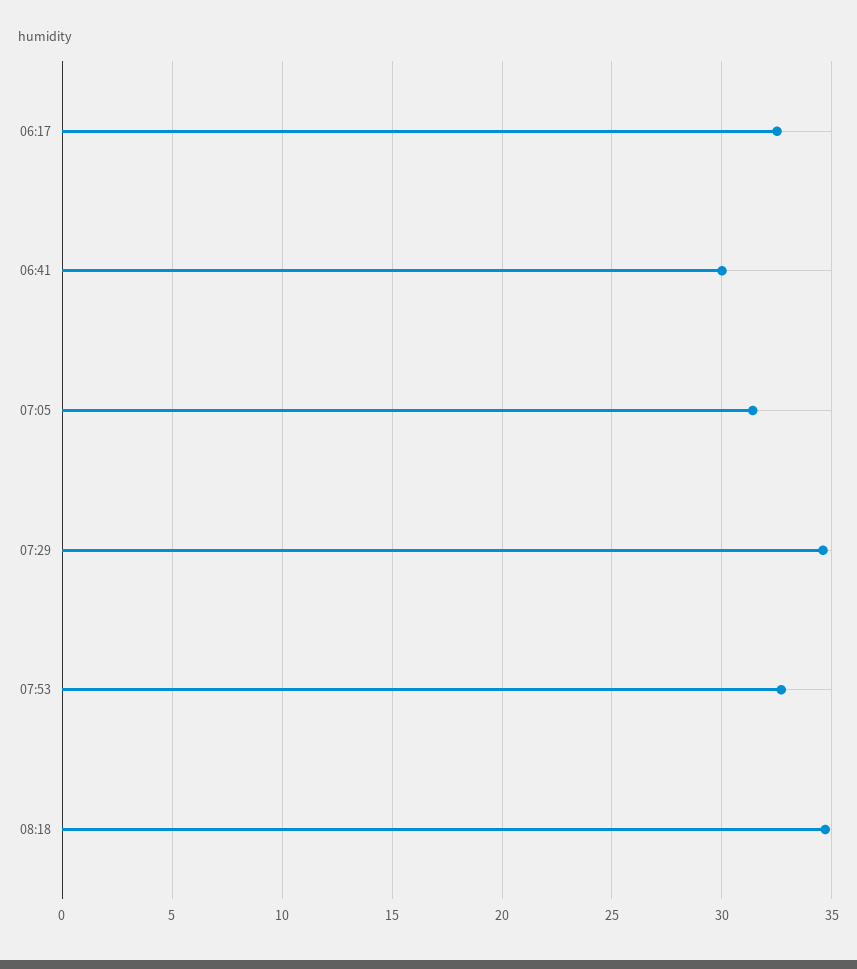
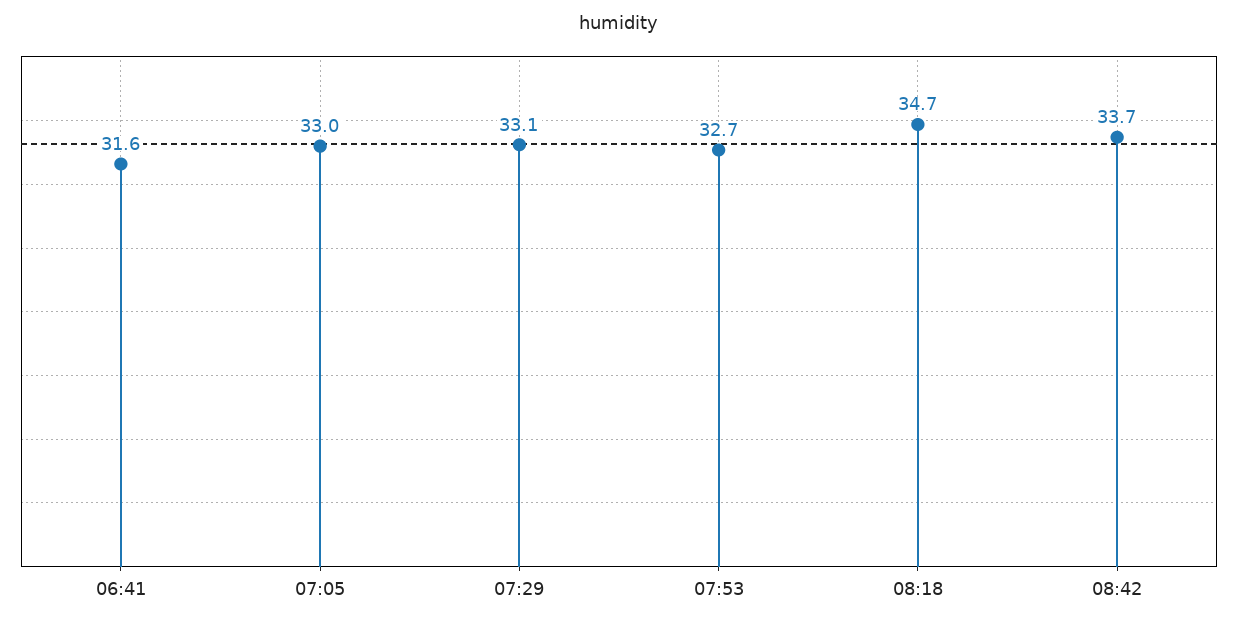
06:17: 32.5 -> none
06:41: 30 -> 31.6
07:05: 31.5 -> 33
07:29: 34.5 -> 33.1
08:42: none -> 33.7

